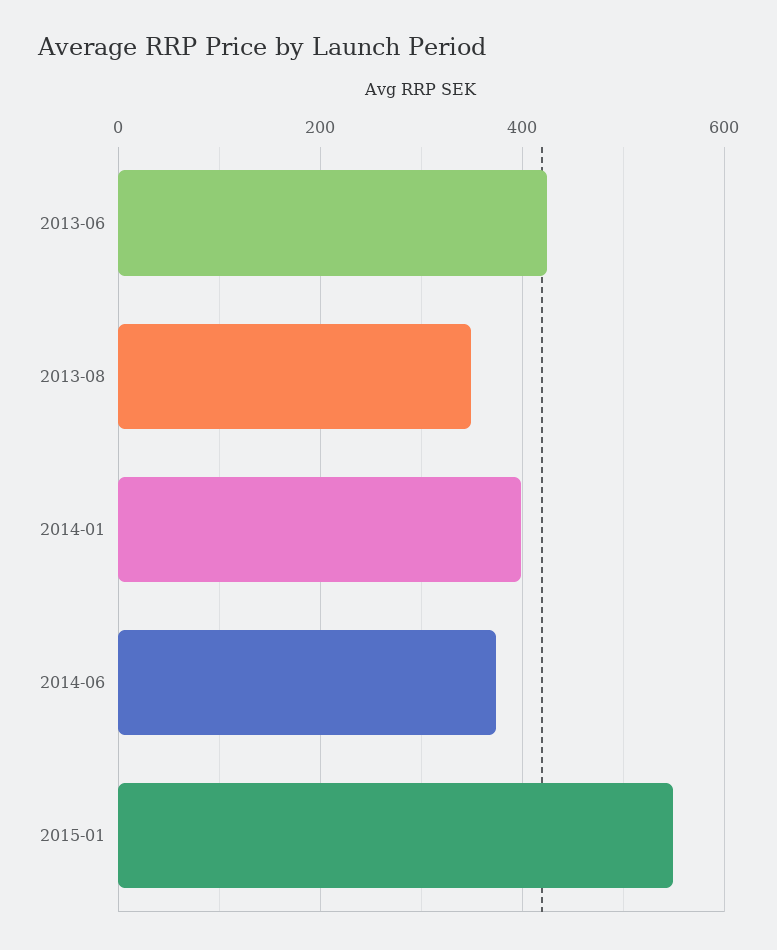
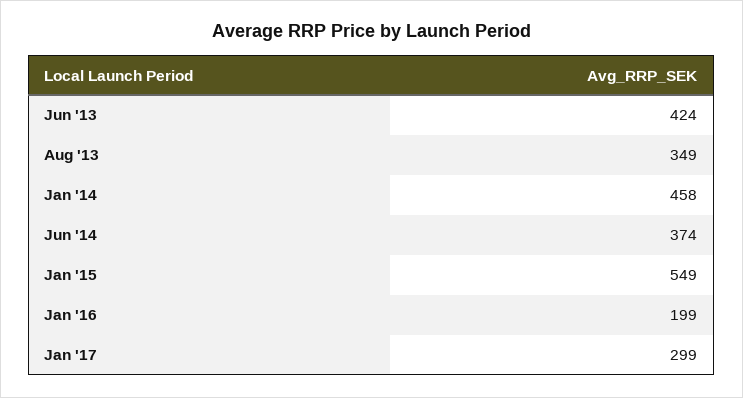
2014-01: 400 -> 458
Jan '16: none -> 199
Jan '17: none -> 299

